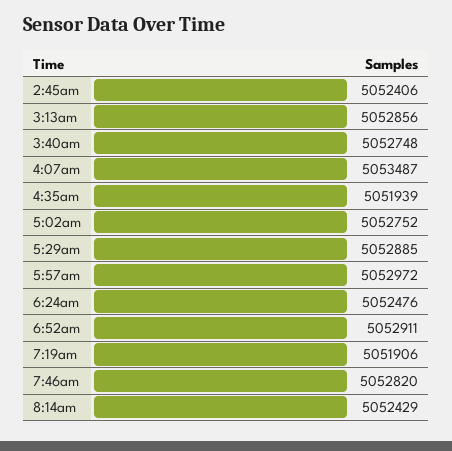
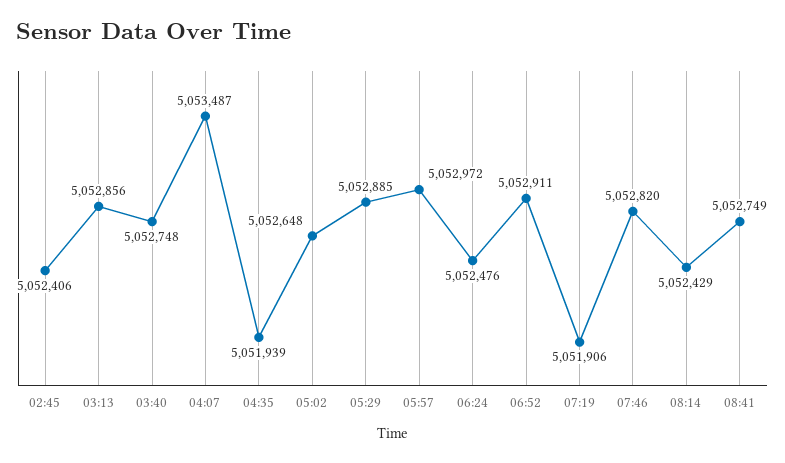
5:02am: 5052752 -> 5052648
08:41: none -> 5052749

